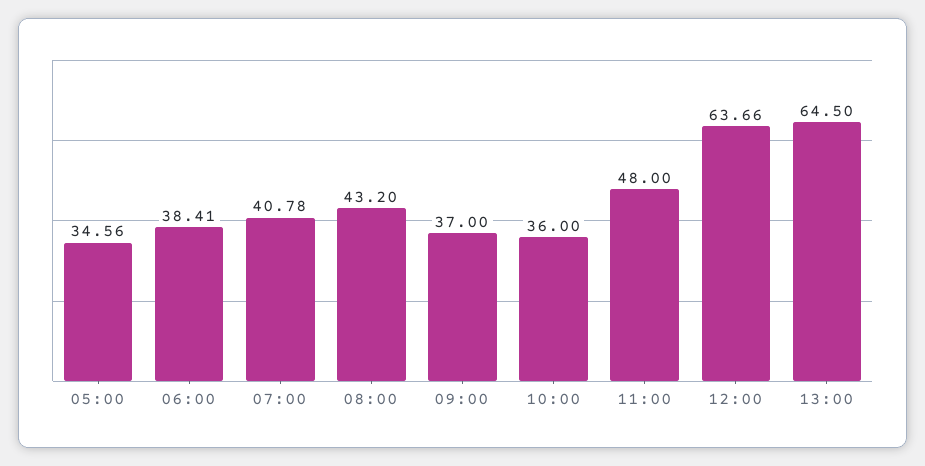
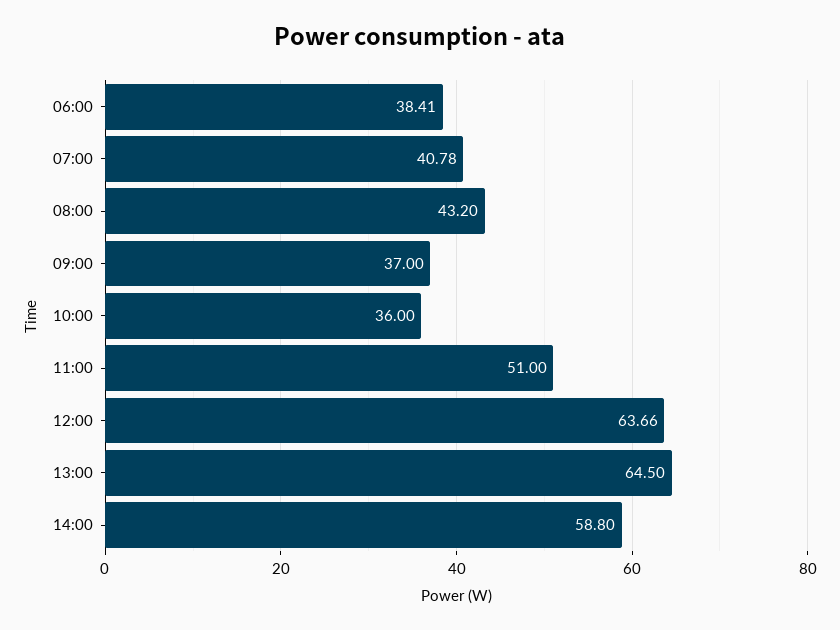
05:00: 34.56 -> none
11:00: 48 -> 51
14:00: none -> 58.8

